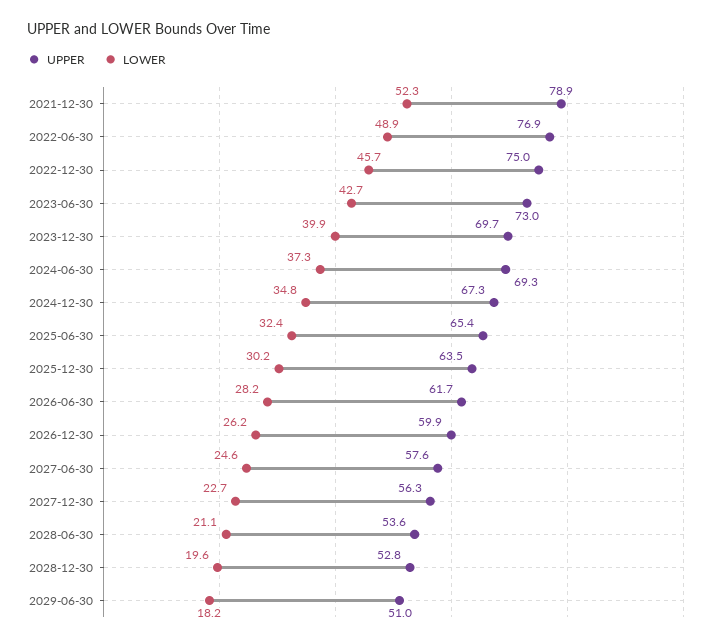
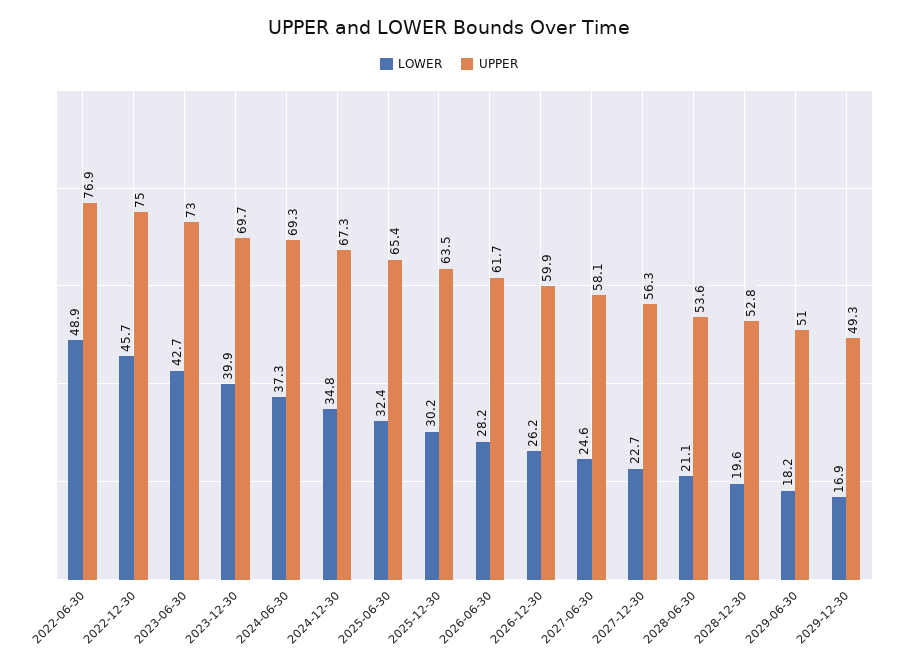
UPPER, 2021-12-30: 78.9 -> none
LOWER, 2021-12-30: 52.3 -> none
UPPER, 2027-06-30: 57.6 -> 58.1
LOWER, 2029-12-30: none -> 16.9
UPPER, 2029-12-30: none -> 49.3

